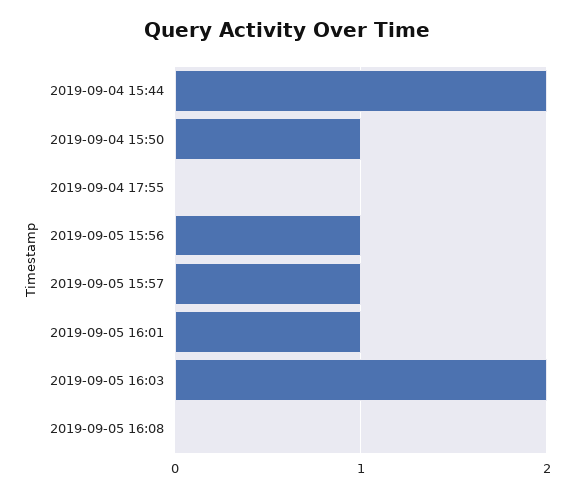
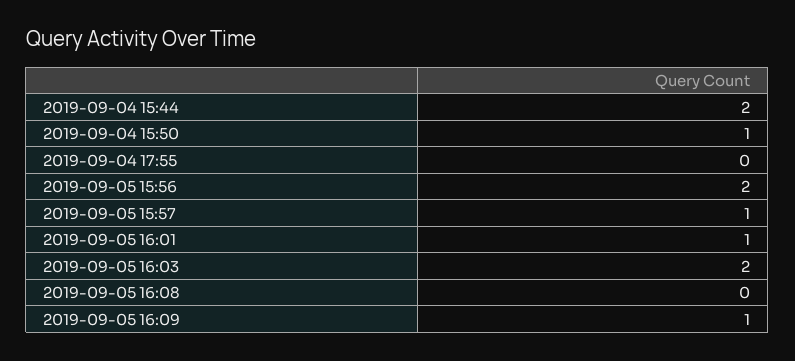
2019-09-05 15:56: 1 -> 2
2019-09-05 16:09: none -> 1

